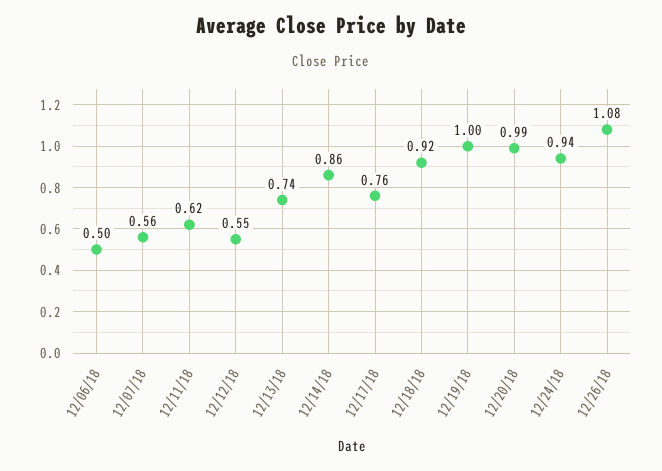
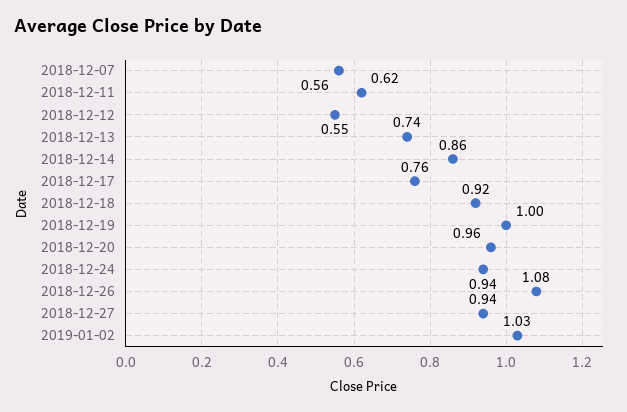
12/06/18: 0.5 -> none
12/20/18: 0.99 -> 0.96
2018-12-27: none -> 0.94
2019-01-02: none -> 1.03

